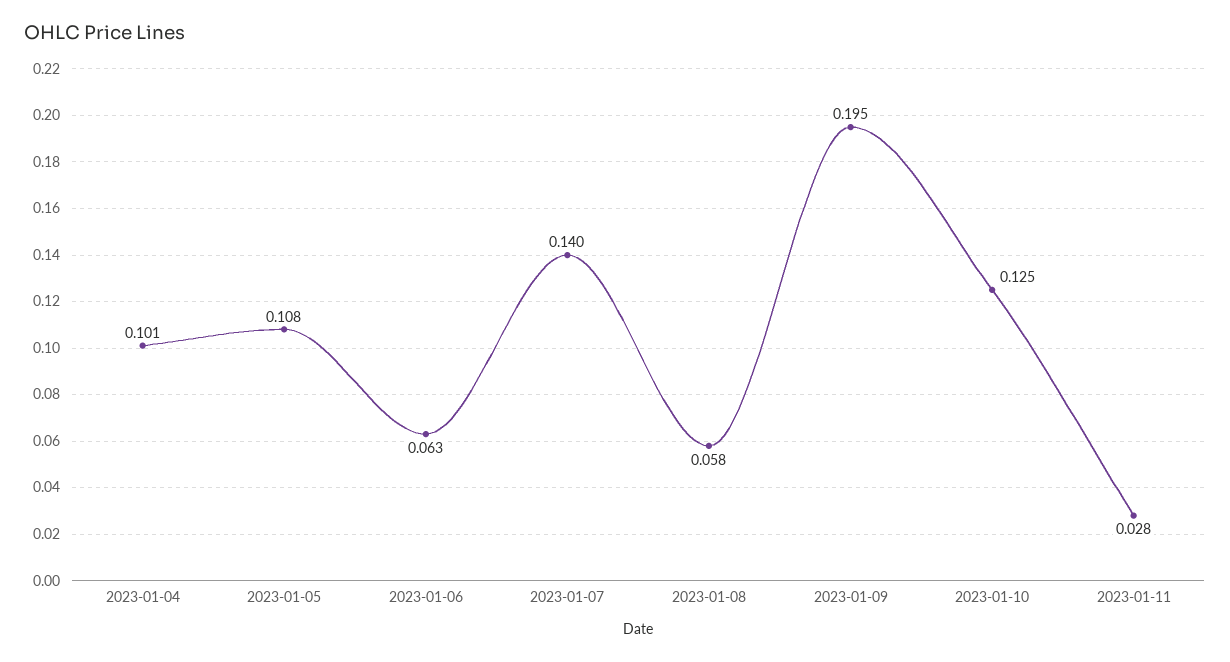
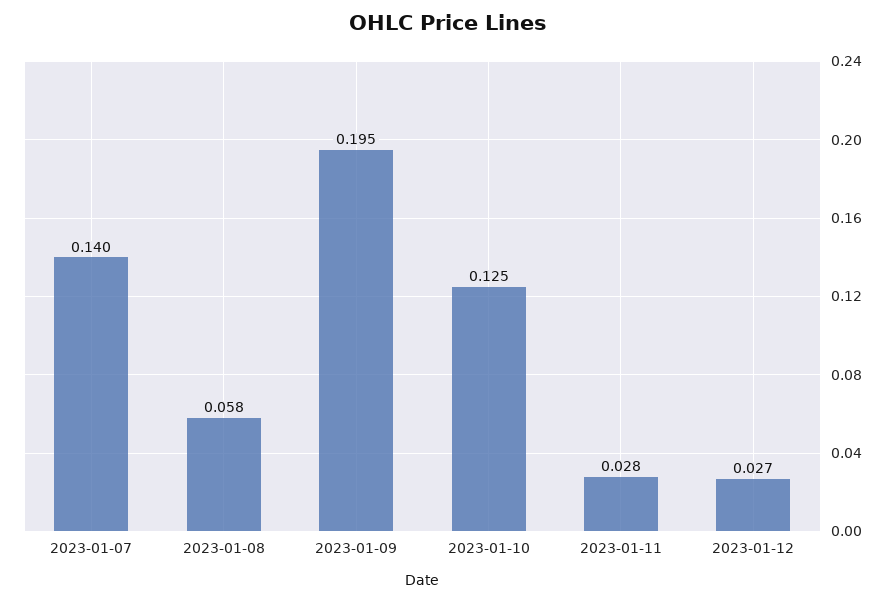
2023-01-04: 0.101 -> none
2023-01-05: 0.108 -> none
2023-01-06: 0.063 -> none
2023-01-12: none -> 0.027

